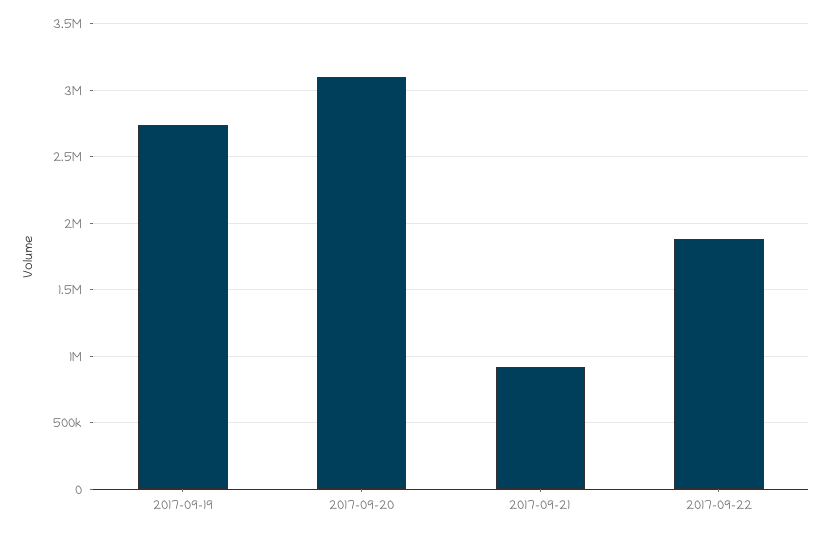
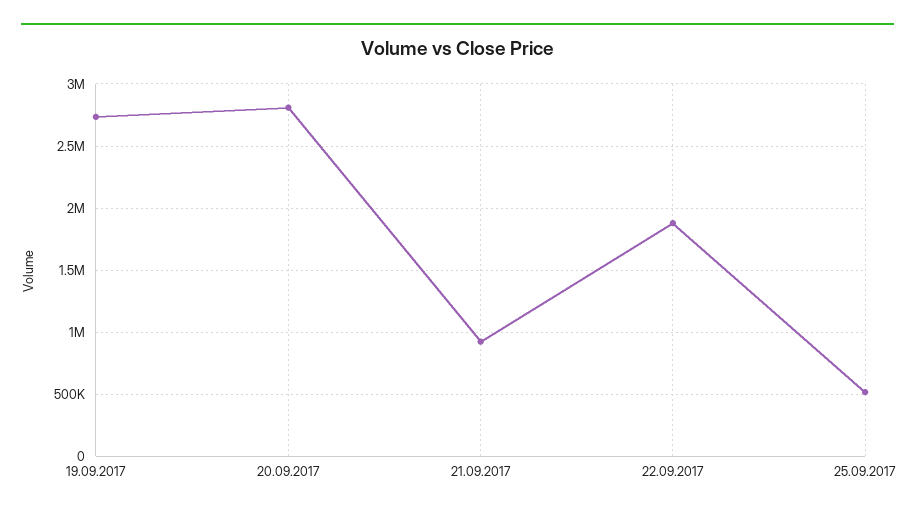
2017-09-20: 3100000 -> 2800000
25.09.2017: none -> 500000

